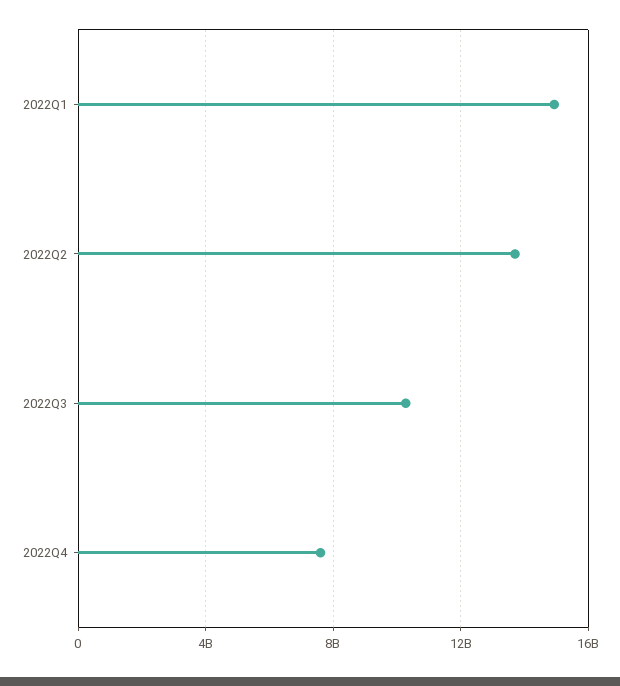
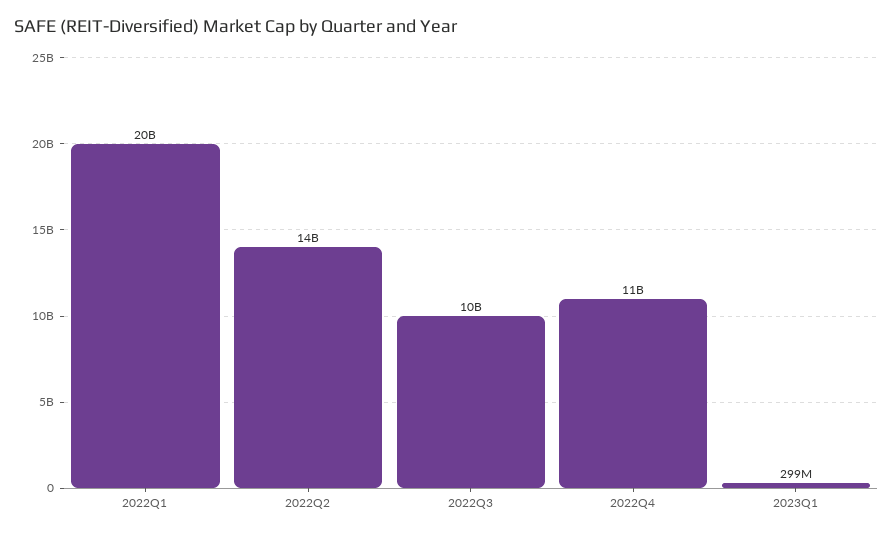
2022Q1: 15000000000 -> 20000000000
2022Q4: 7500000000 -> 11000000000
2023Q1: none -> 299000000

